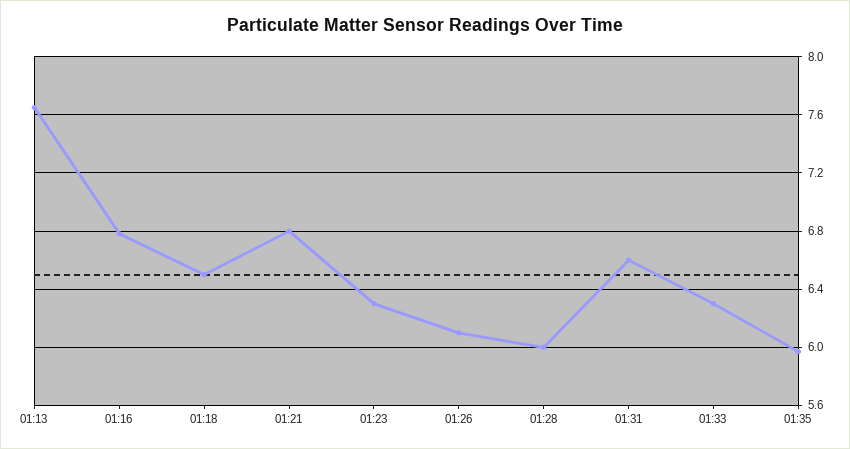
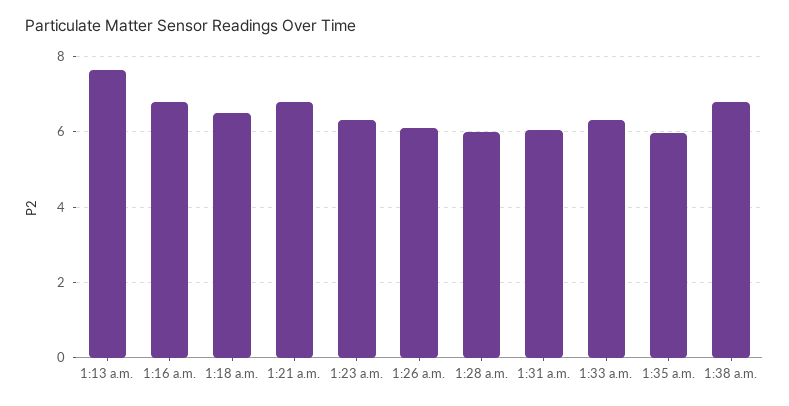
01:31: 6.6 -> 6
1:38 a.m.: none -> 6.8

